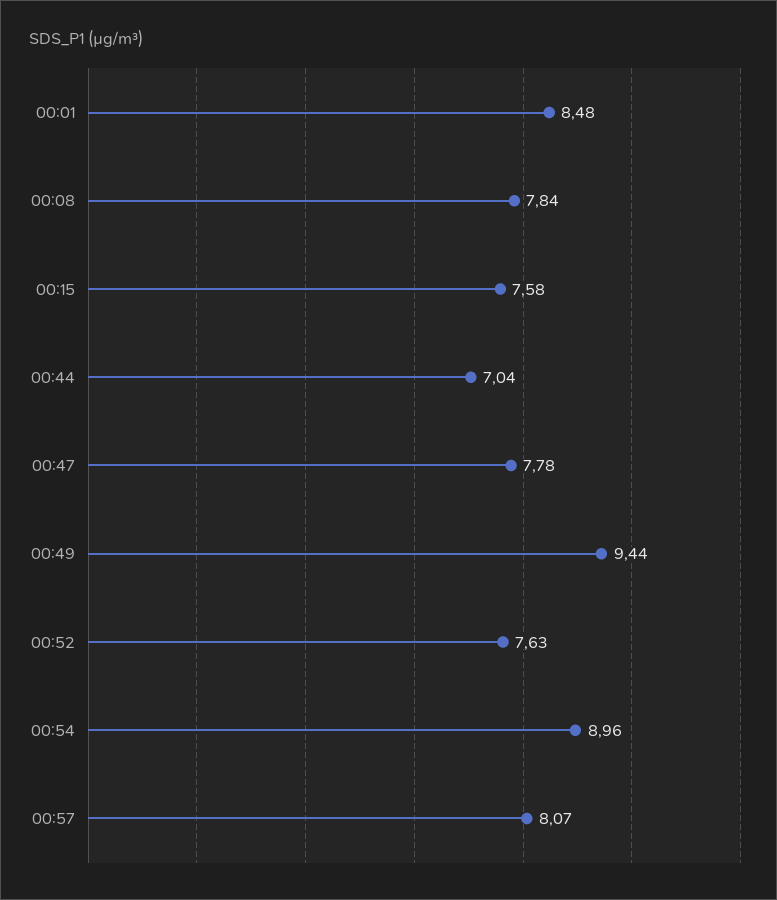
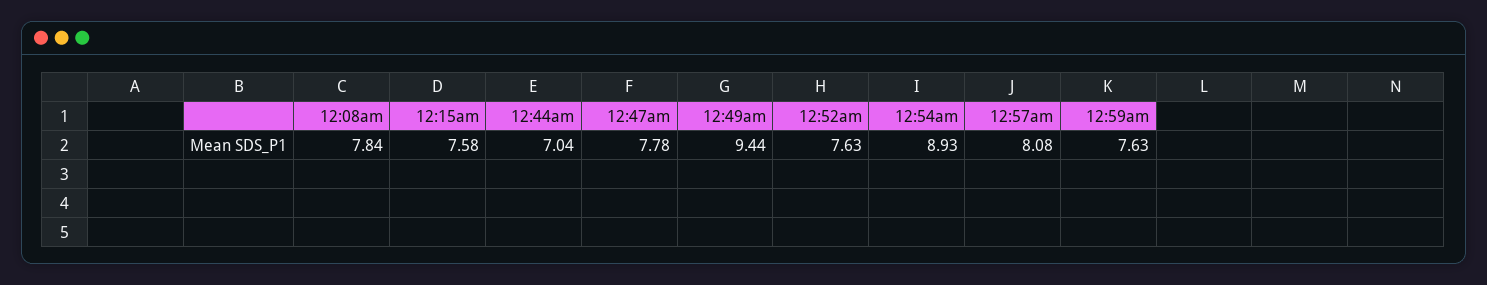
00:01: 8.48 -> none
00:54: 8.96 -> 8.93
00:57: 8.07 -> 8.08
12:59am: none -> 7.63

